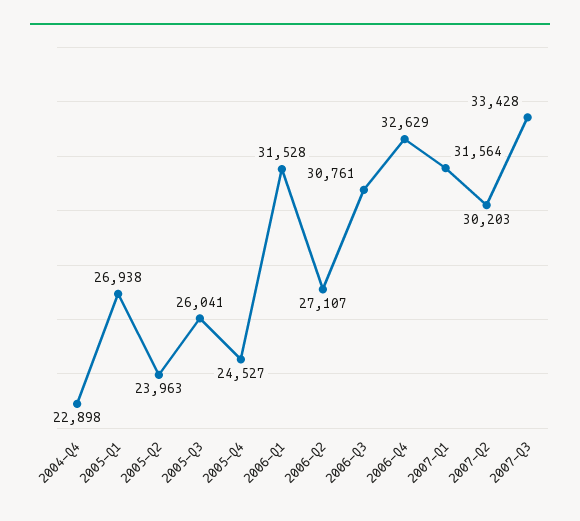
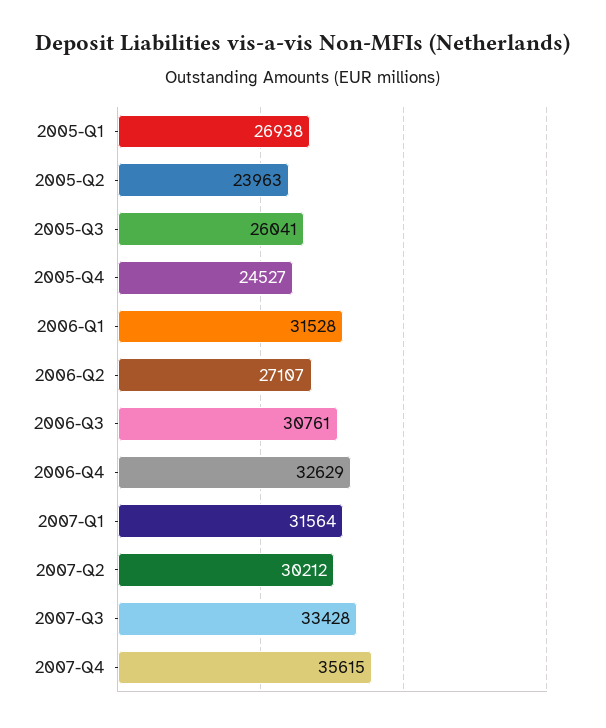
2004-Q4: 22898 -> none
2007-Q2: 30203 -> 30212
2007-Q4: none -> 35615

